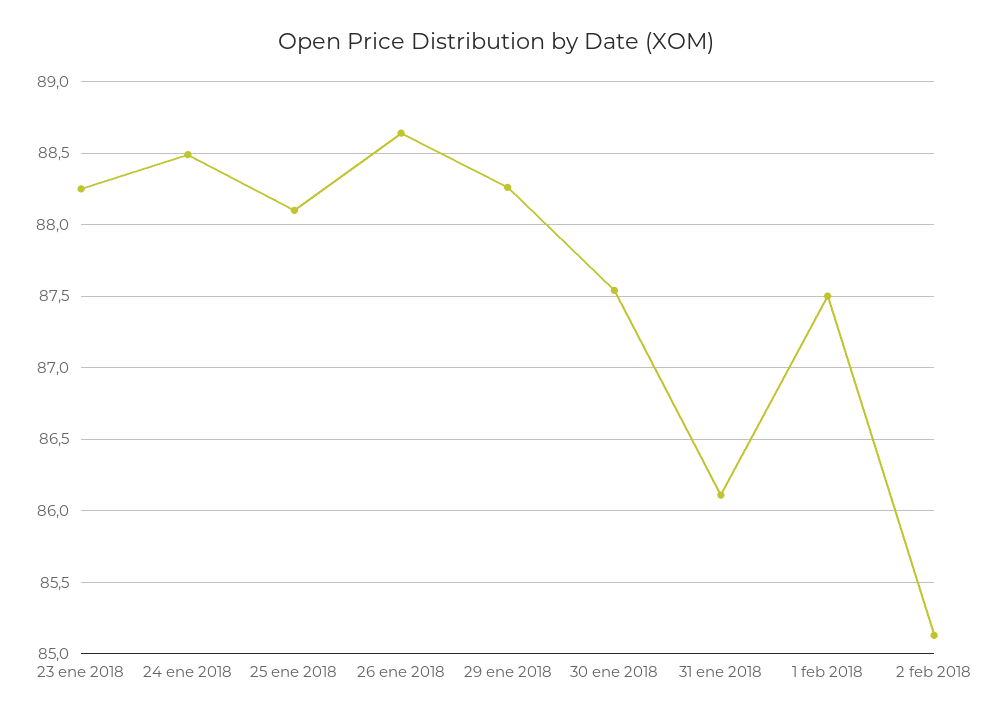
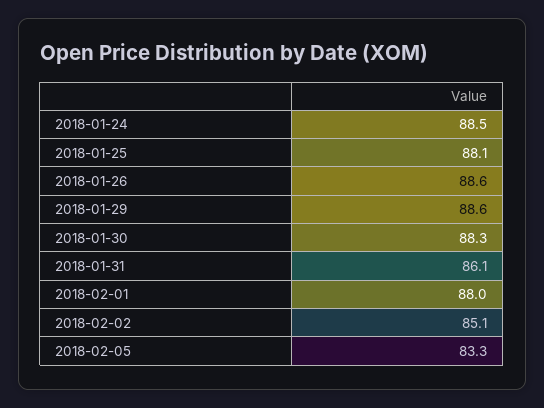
23 ene 2018: 88.25 -> none
29 ene 2018: 88.25 -> 88.6
30 ene 2018: 87.55 -> 88.3
1 feb 2018: 87.5 -> 88
2018-02-05: none -> 83.3

